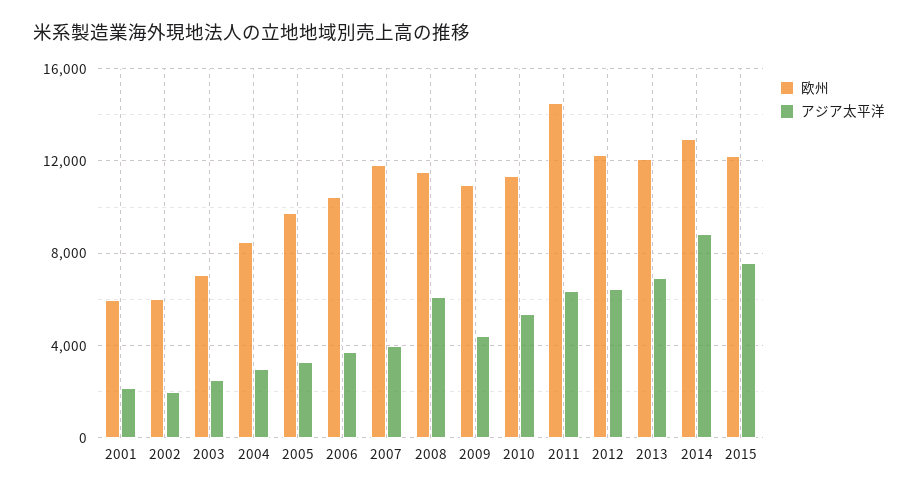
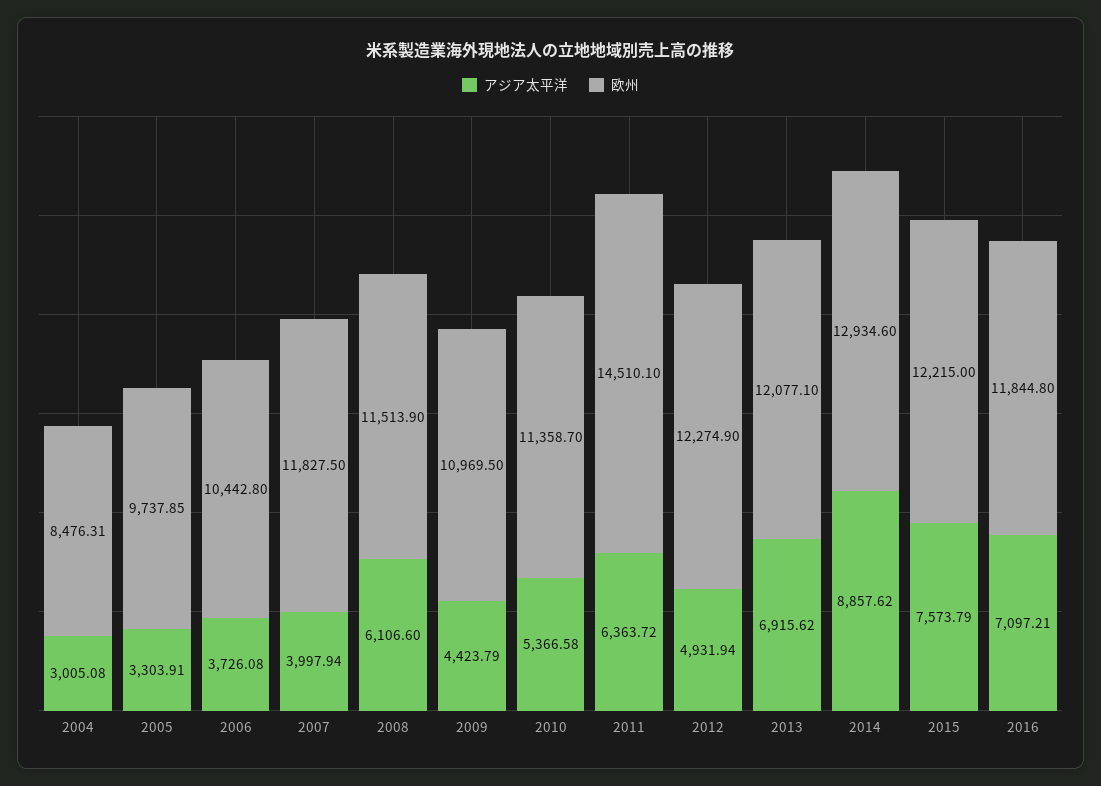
欧州, 2001: 6000 -> none
アジア太平洋, 2001: 2000 -> none
欧州, 2002: 6000 -> none
アジア太平洋, 2002: 2000 -> none
欧州, 2003: 7000 -> none
アジア太平洋, 2003: 2500 -> none
アジア太平洋, 2012: 6500 -> 4931.94
アジア太平洋, 2016: none -> 7097.21
欧州, 2016: none -> 11844.8

